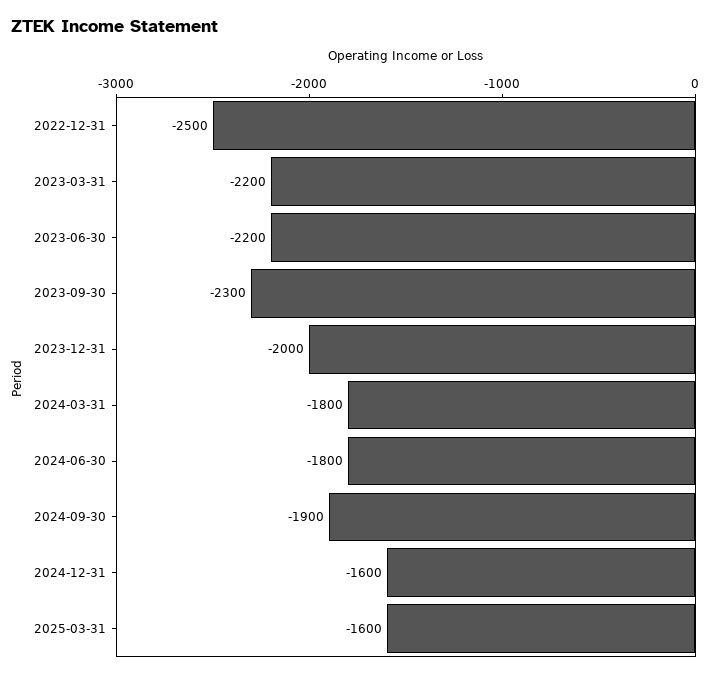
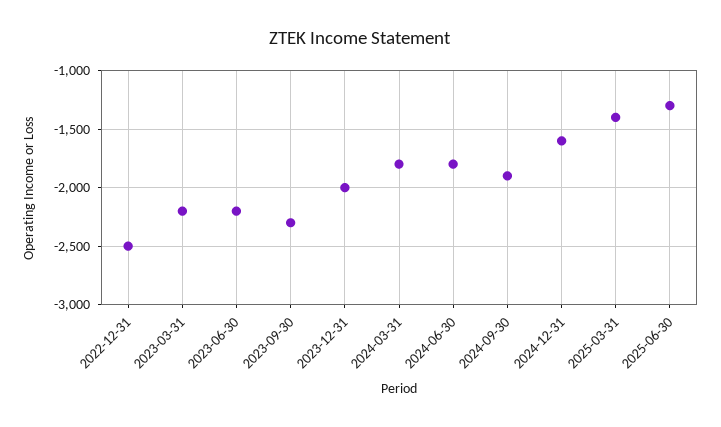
2025-03-31: -1600 -> -1400
2025-06-30: none -> -1300

